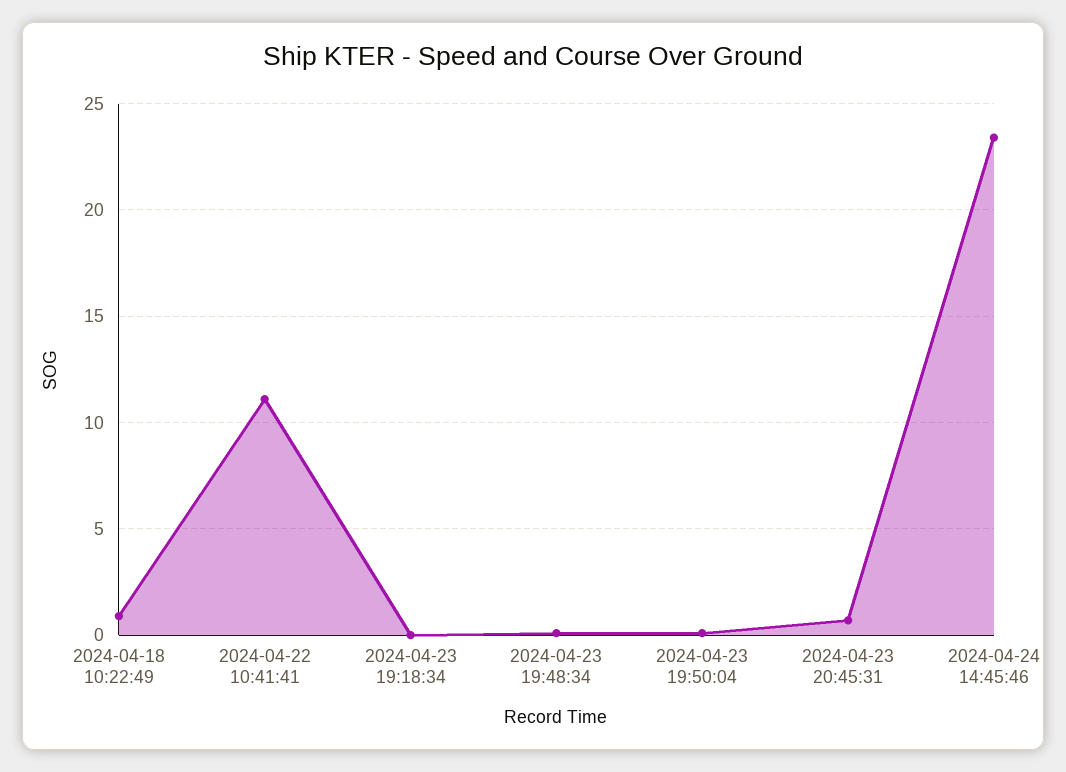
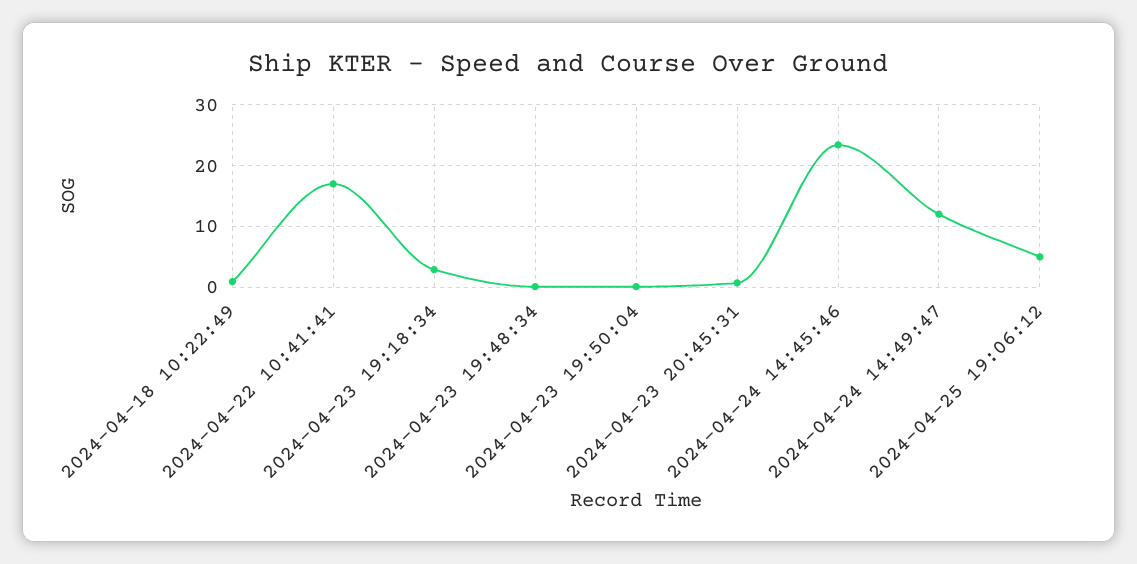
2024-04-22 10:41:41: 11 -> 17
2024-04-23 19:18:34: 0 -> 3
2024-04-24 14:49:47: none -> 12
2024-04-25 19:06:12: none -> 5

